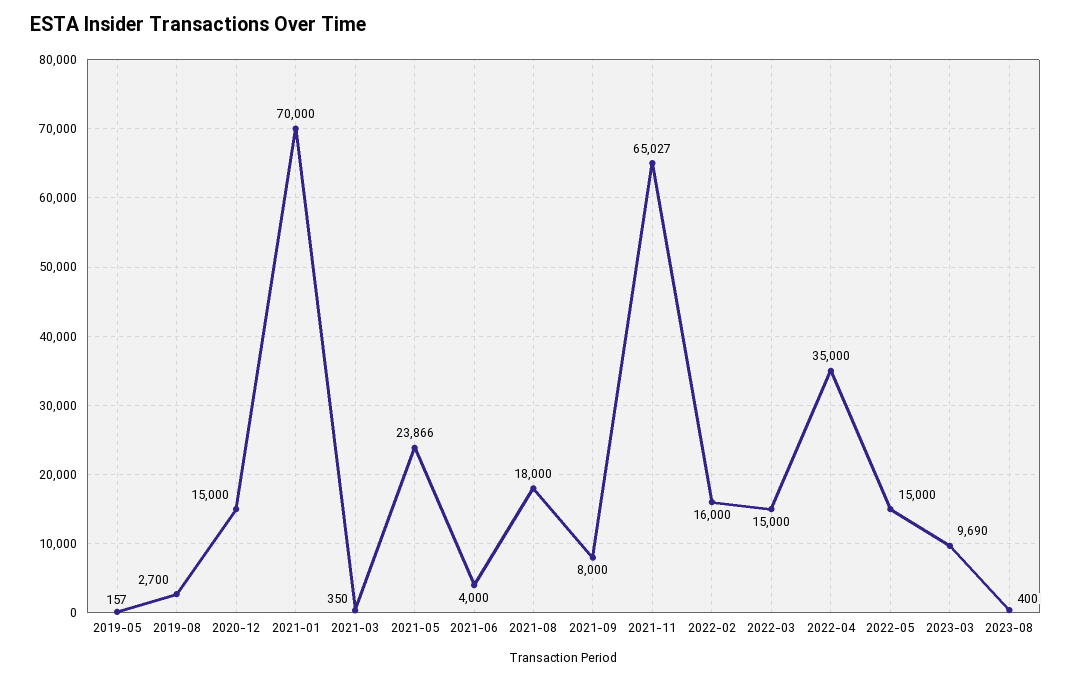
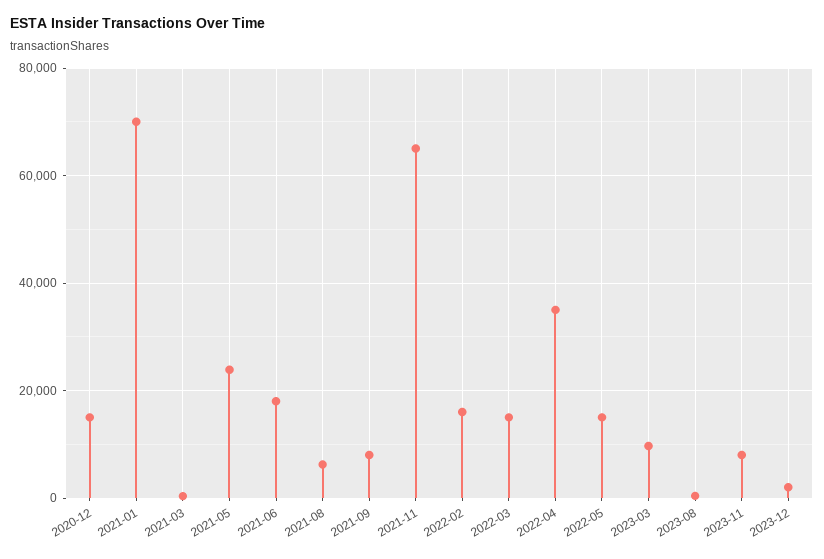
2019-05: 157 -> none
2019-08: 2700 -> none
2021-06: 4000 -> 18000
2021-08: 18000 -> 6000
2023-11: none -> 8000
2023-12: none -> 2000

